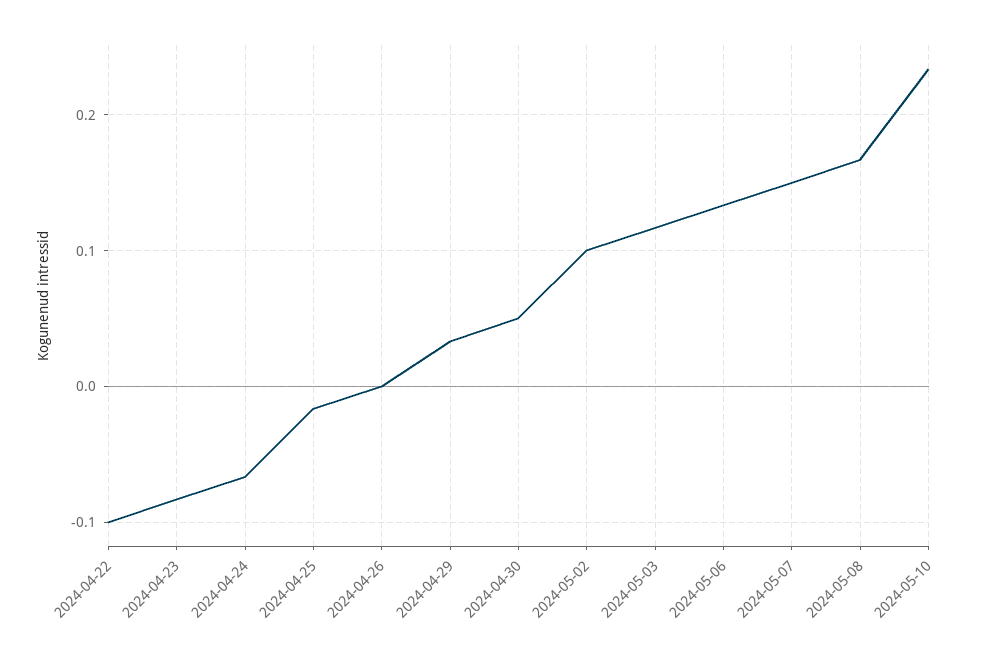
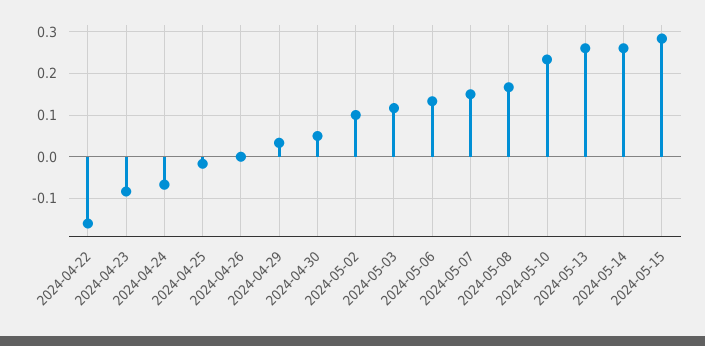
2024-04-22: -0.1 -> -0.16
2024-05-13: none -> 0.26
2024-05-14: none -> 0.26
2024-05-15: none -> 0.28

